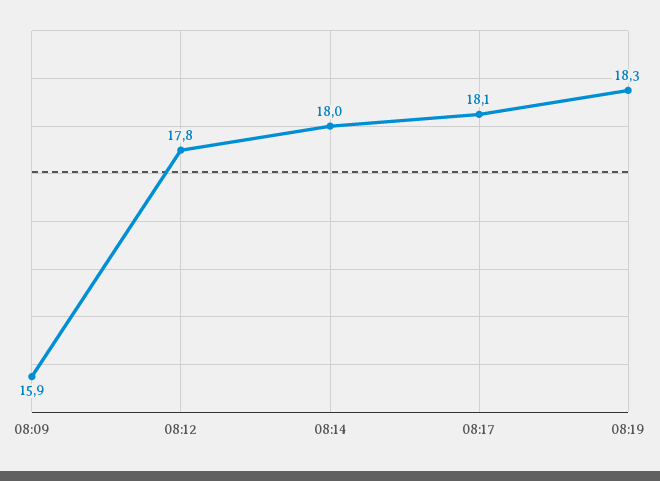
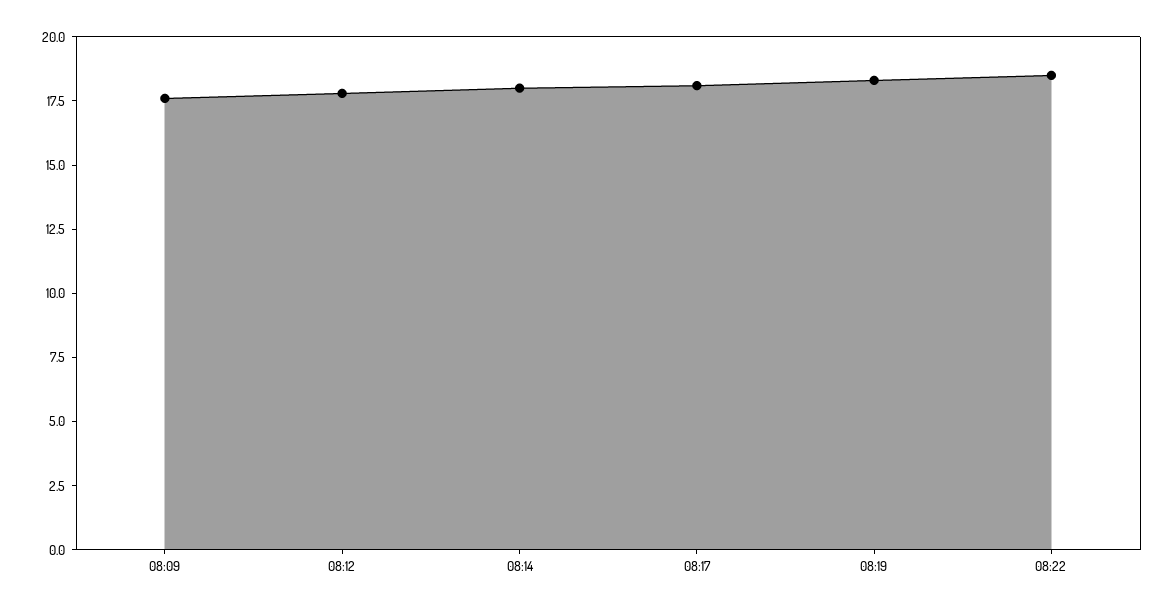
08:09: 15.9 -> 17.5
08:22: none -> 18.5

